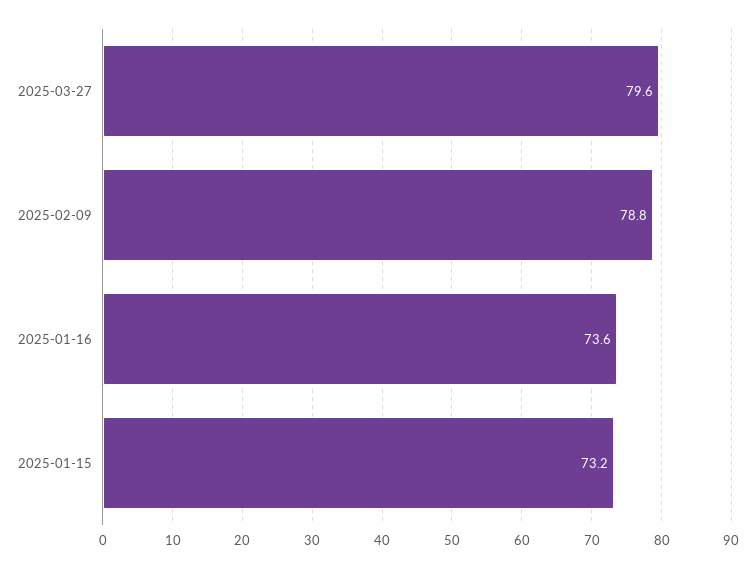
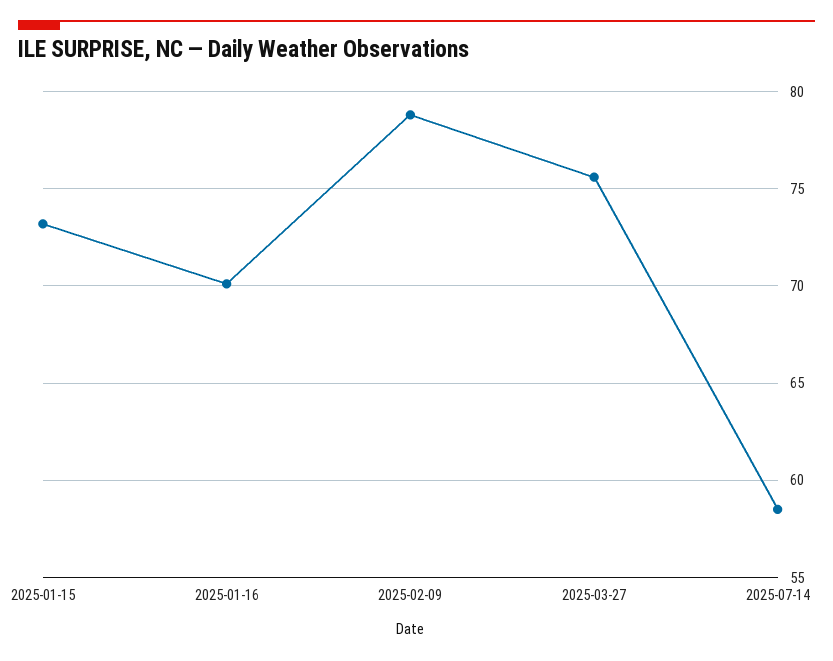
2025-03-27: 79.6 -> 75.5
2025-01-16: 73.6 -> 70
2025-07-14: none -> 58.5

